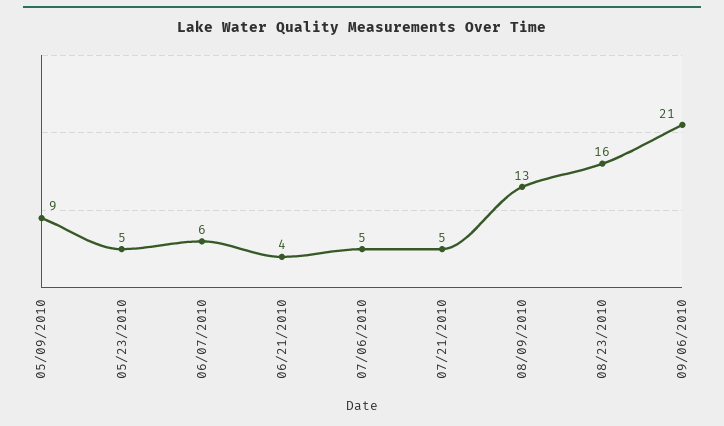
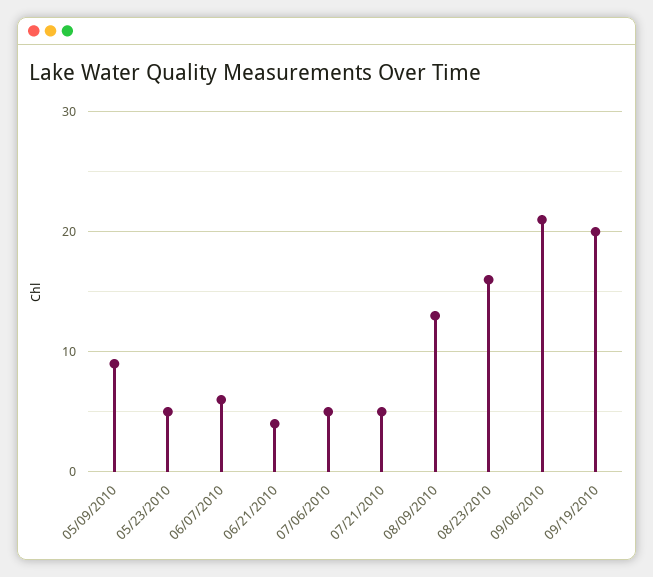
09/19/2010: none -> 20

